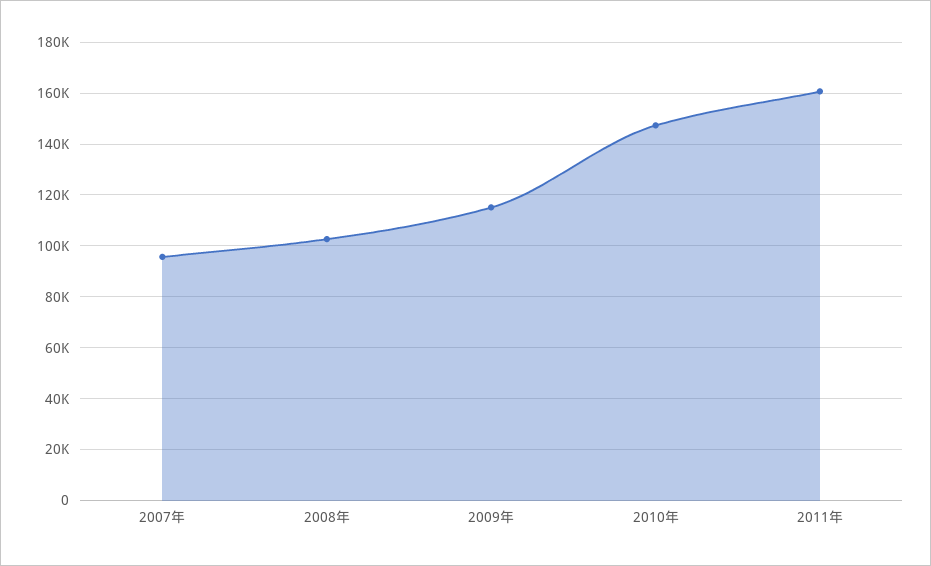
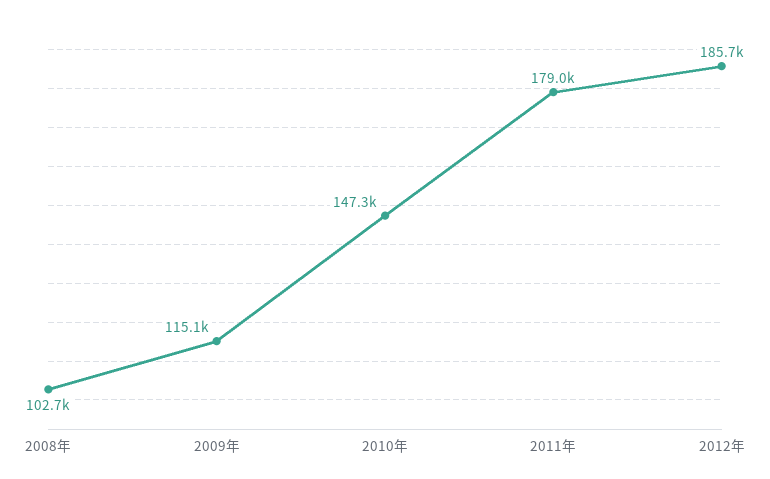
2007年: 95000 -> none
2011年: 160000 -> 179000
2012年: none -> 185700

